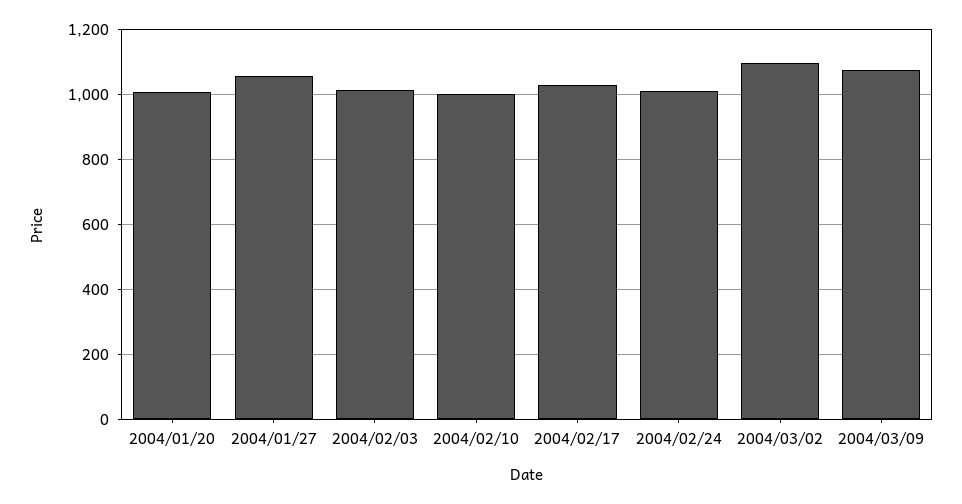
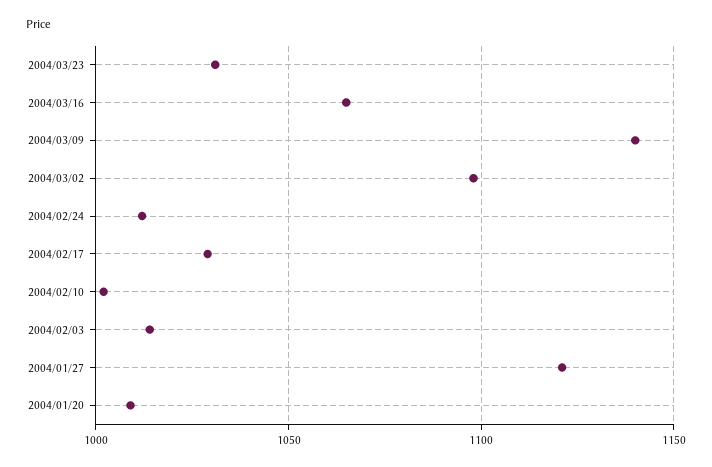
2004/01/27: 1060 -> 1120
2004/03/09: 1080 -> 1140
2004/03/23: none -> 1030
2004/03/16: none -> 1065

